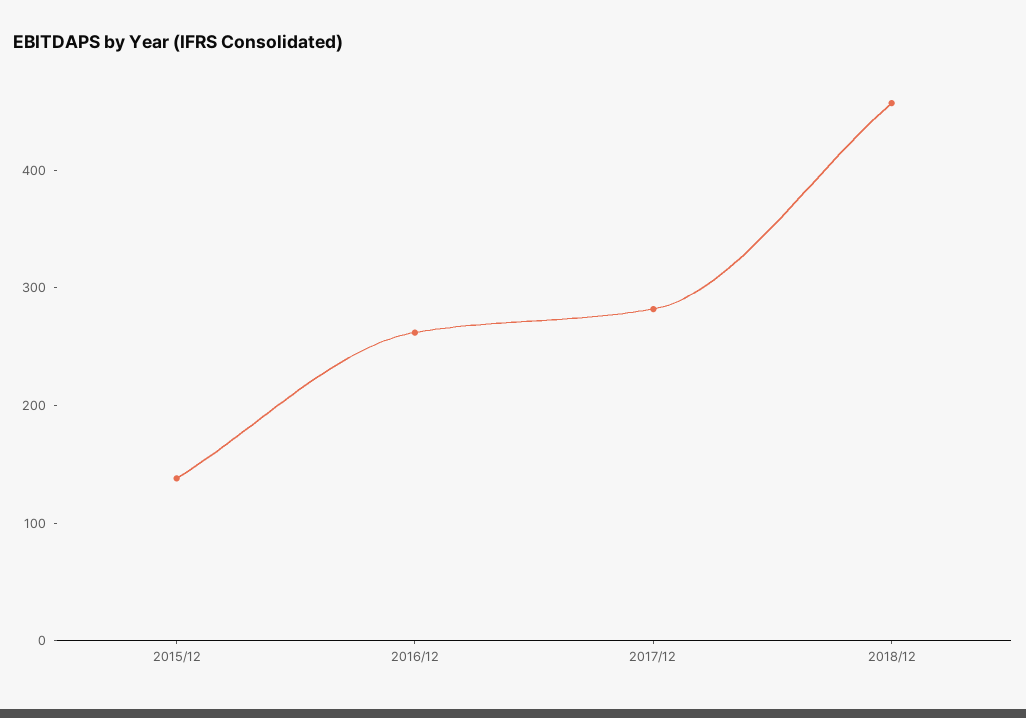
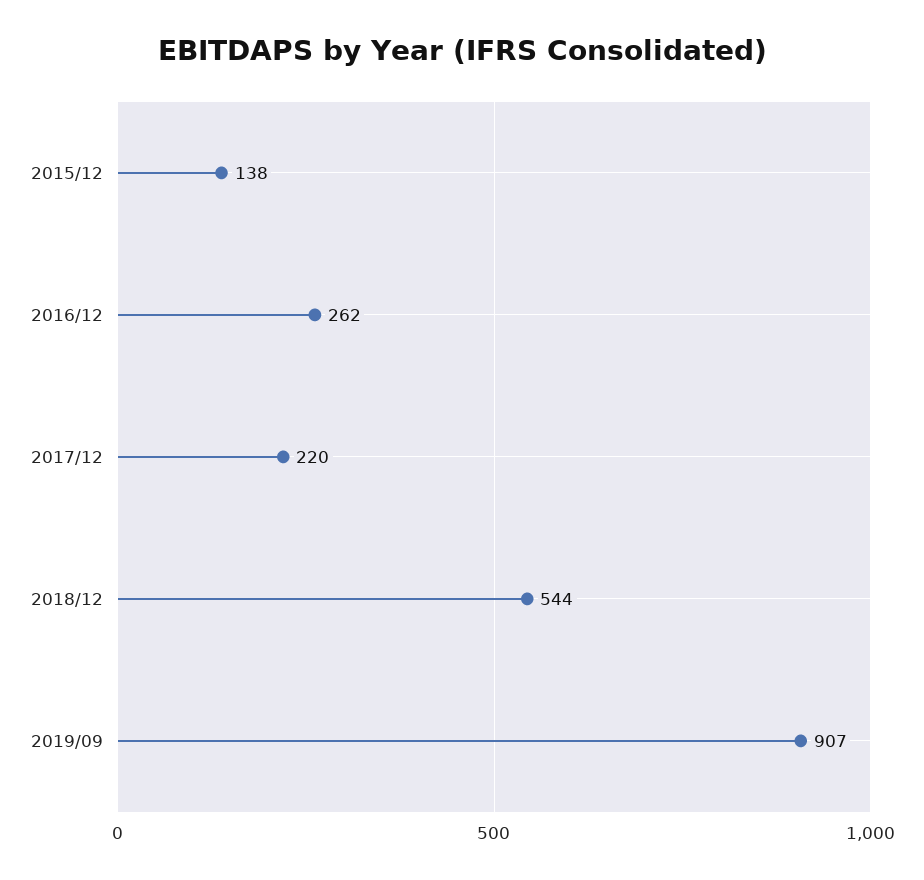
2017/12: 280 -> 220
2018/12: 460 -> 544
2019/09: none -> 907

